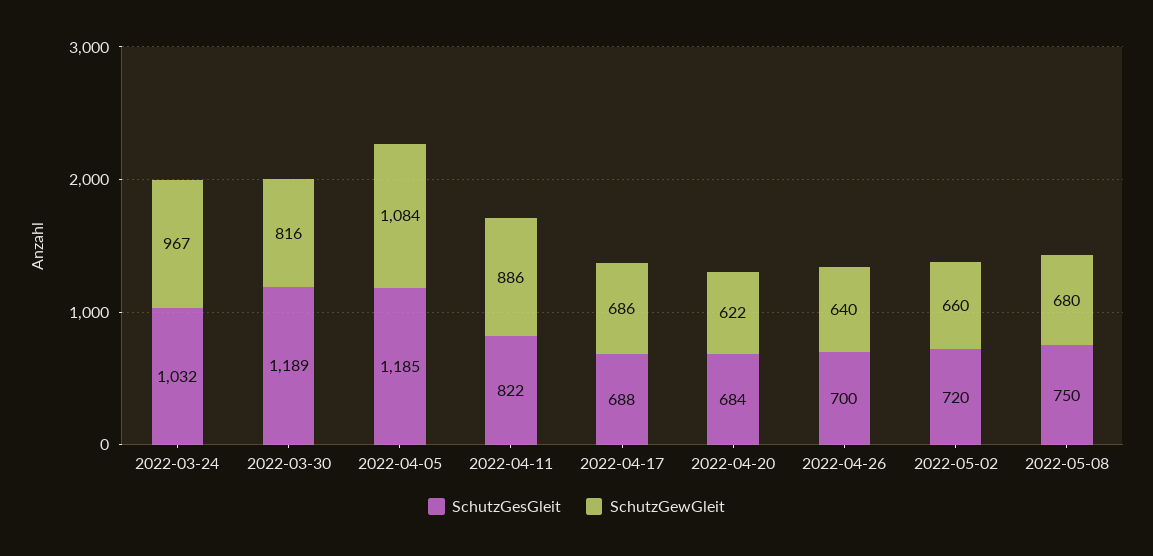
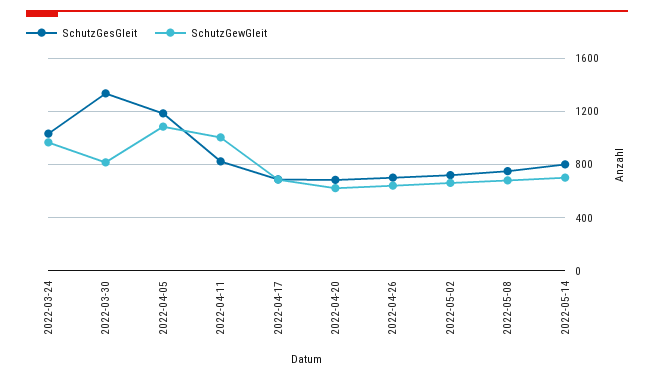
SchutzGesGleit, 2022-03-30: 1189 -> 1350
SchutzGewGleit, 2022-04-11: 886 -> 1000
SchutzGesGleit, 2022-05-14: none -> 800
SchutzGewGleit, 2022-05-14: none -> 700

